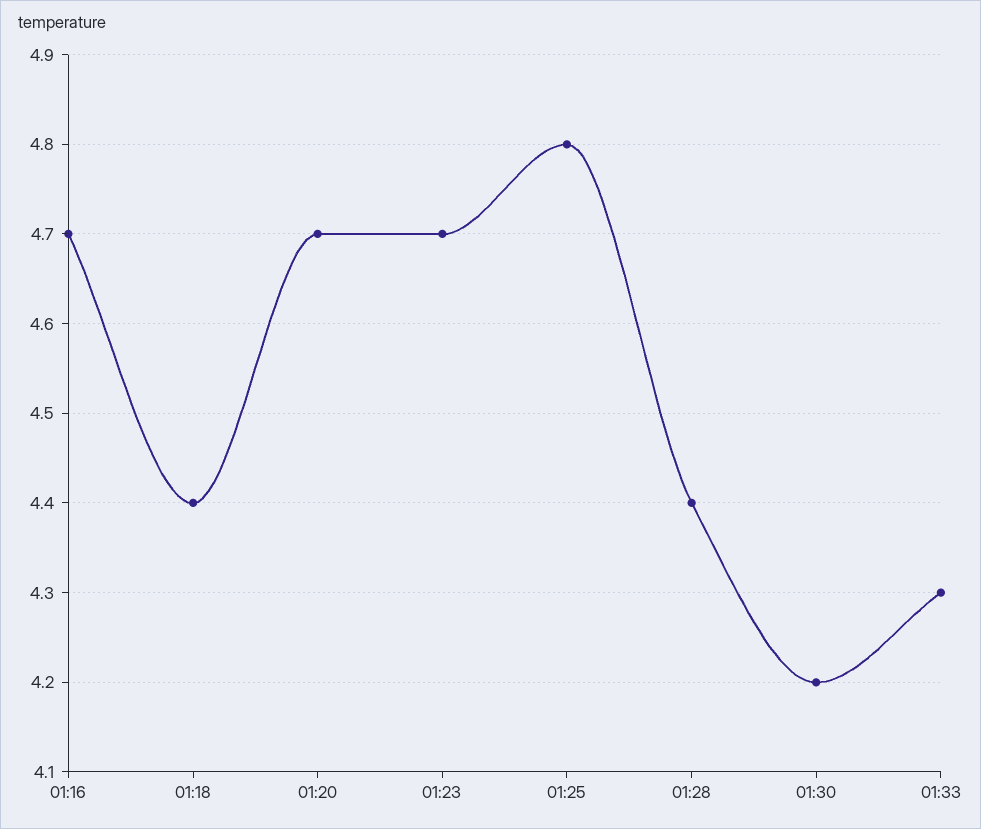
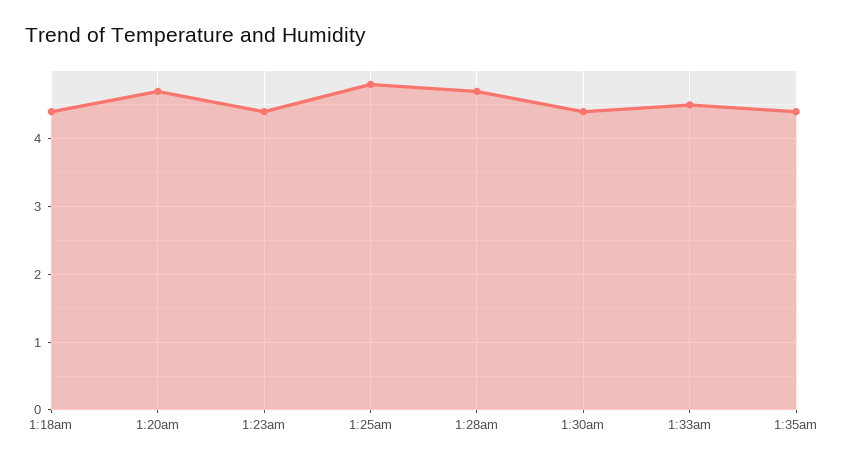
01:16: 4.7 -> none
01:23: 4.7 -> 4.4
01:28: 4.4 -> 4.7
01:30: 4.2 -> 4.4
01:33: 4.3 -> 4.5
1:35am: none -> 4.4

